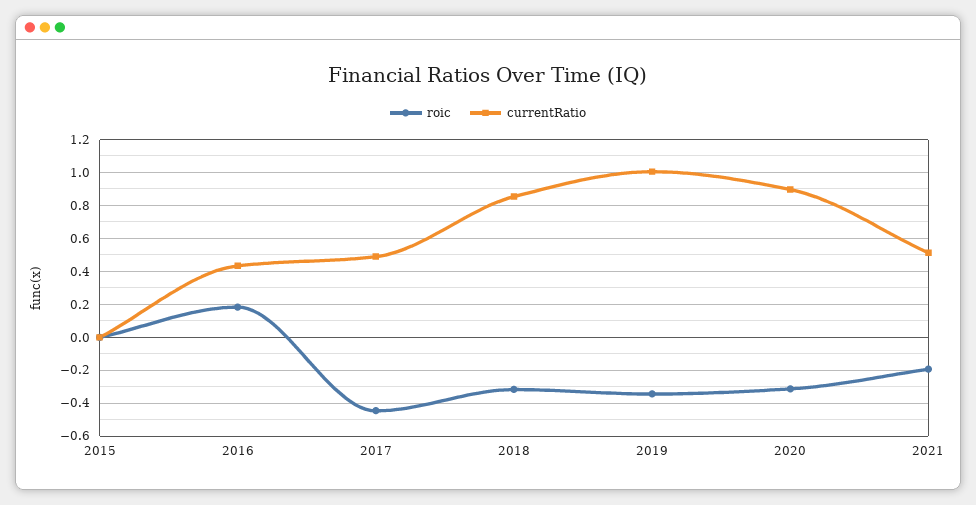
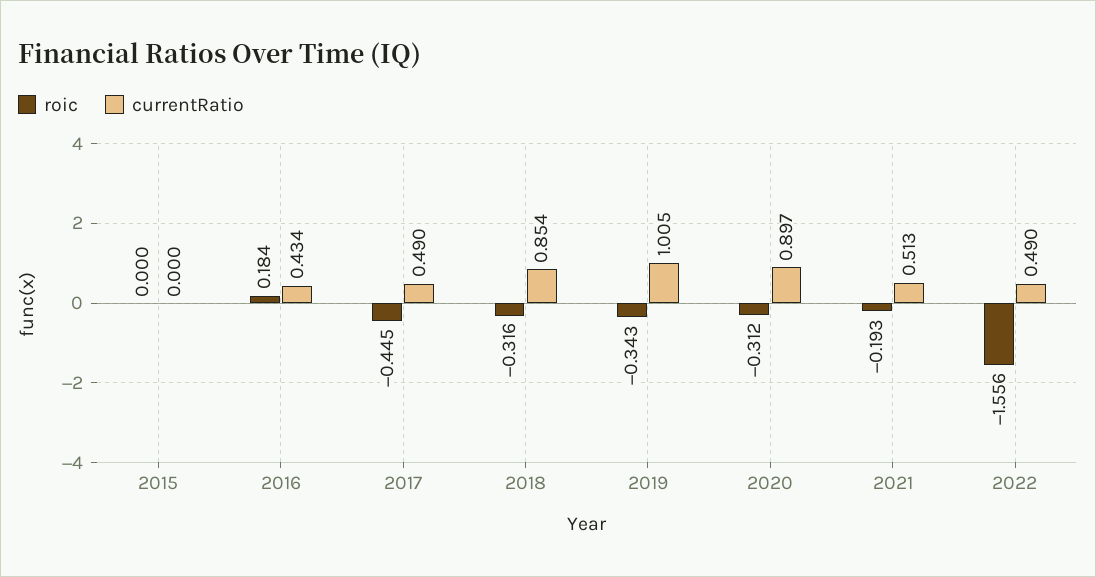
roic, 2022: none -> -1.556
currentRatio, 2022: none -> 0.49

